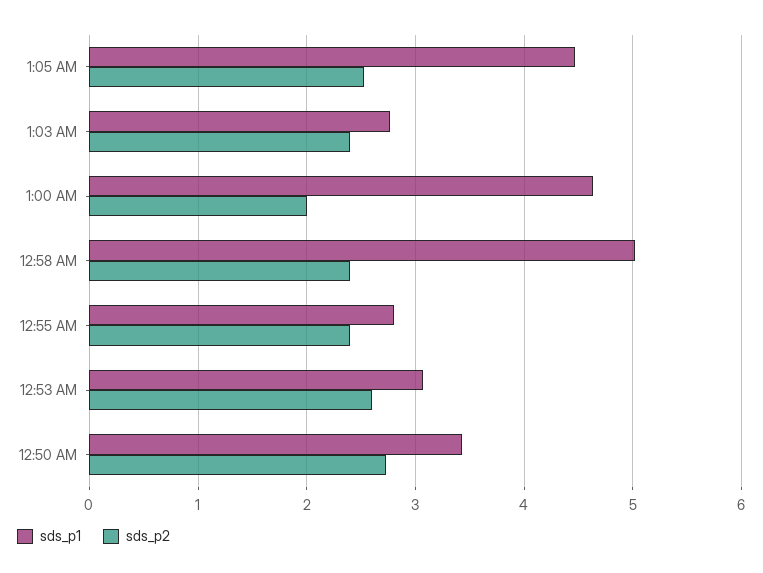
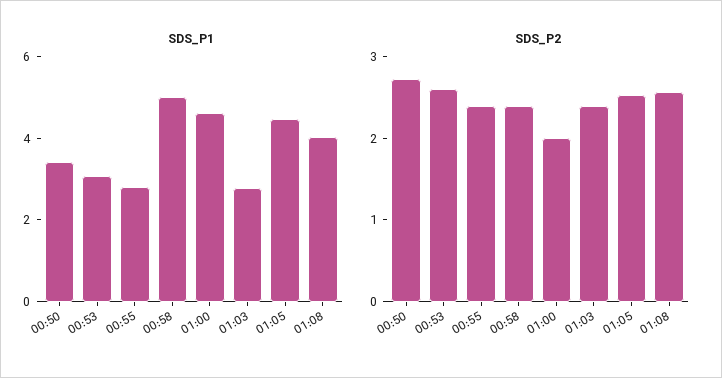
sds_p1, 01:08: none -> 4
sds_p2, 01:08: none -> 2.6

